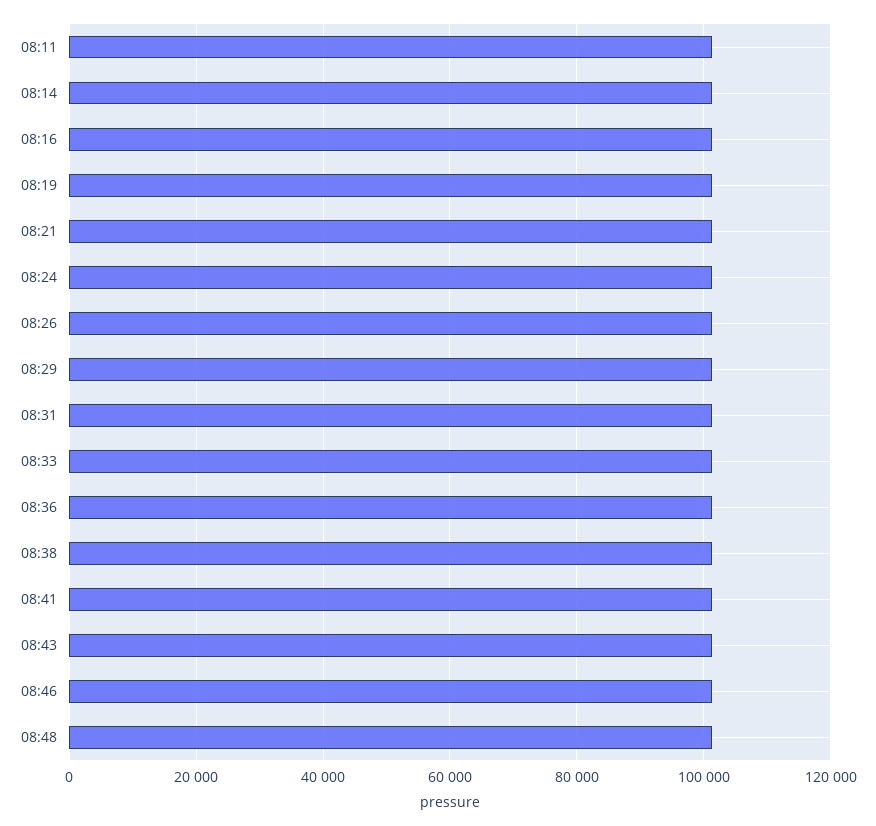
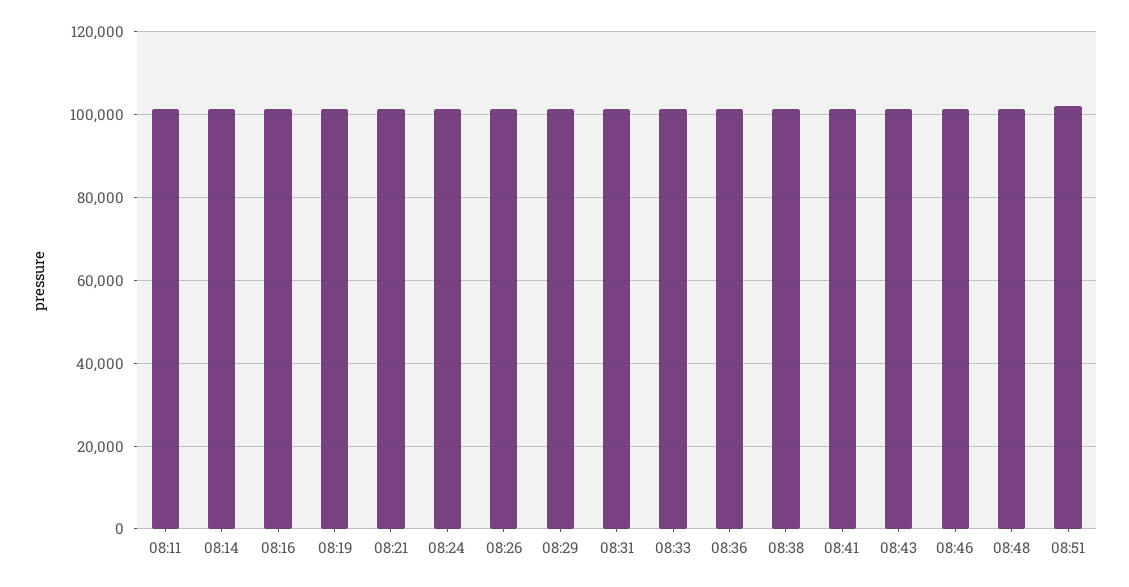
08:51: none -> 102000

